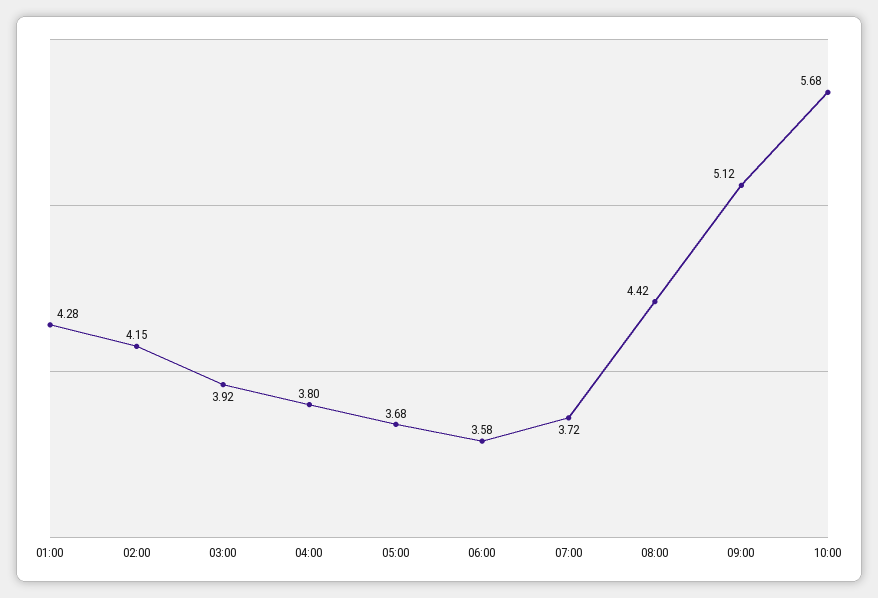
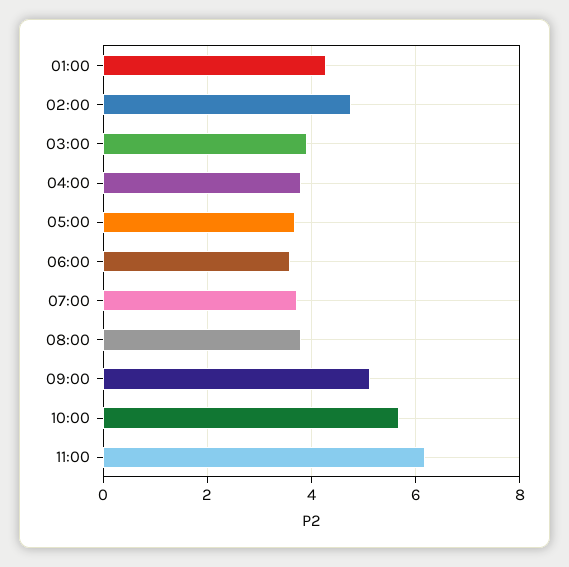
02:00: 4.15 -> 4.8
08:00: 4.42 -> 3.8
11:00: none -> 6.2

